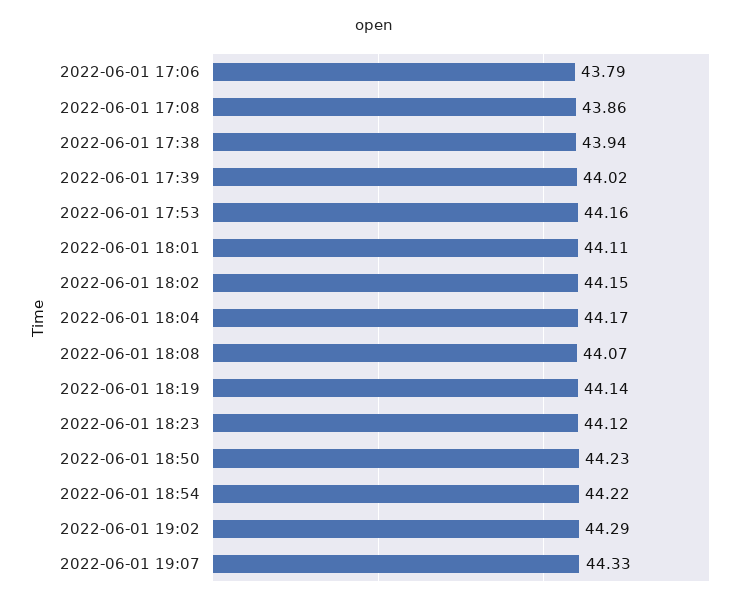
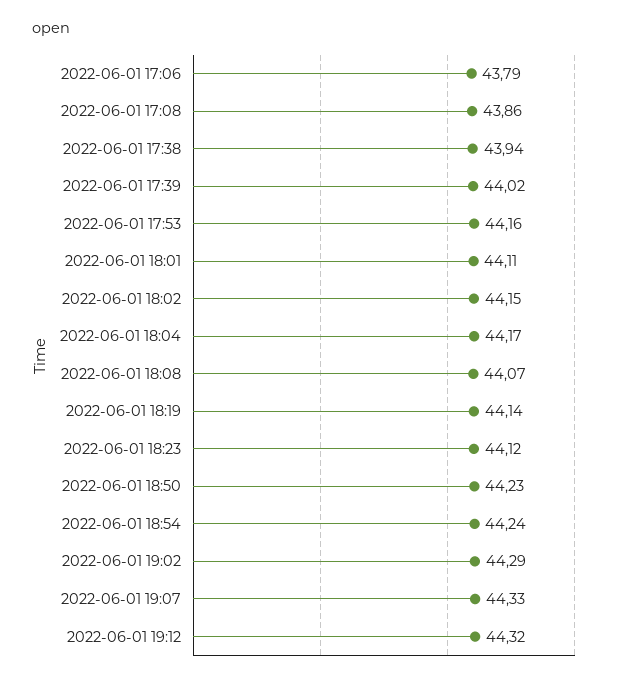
2022-06-01 18:54: 44.22 -> 44.24
2022-06-01 19:12: none -> 44.32

